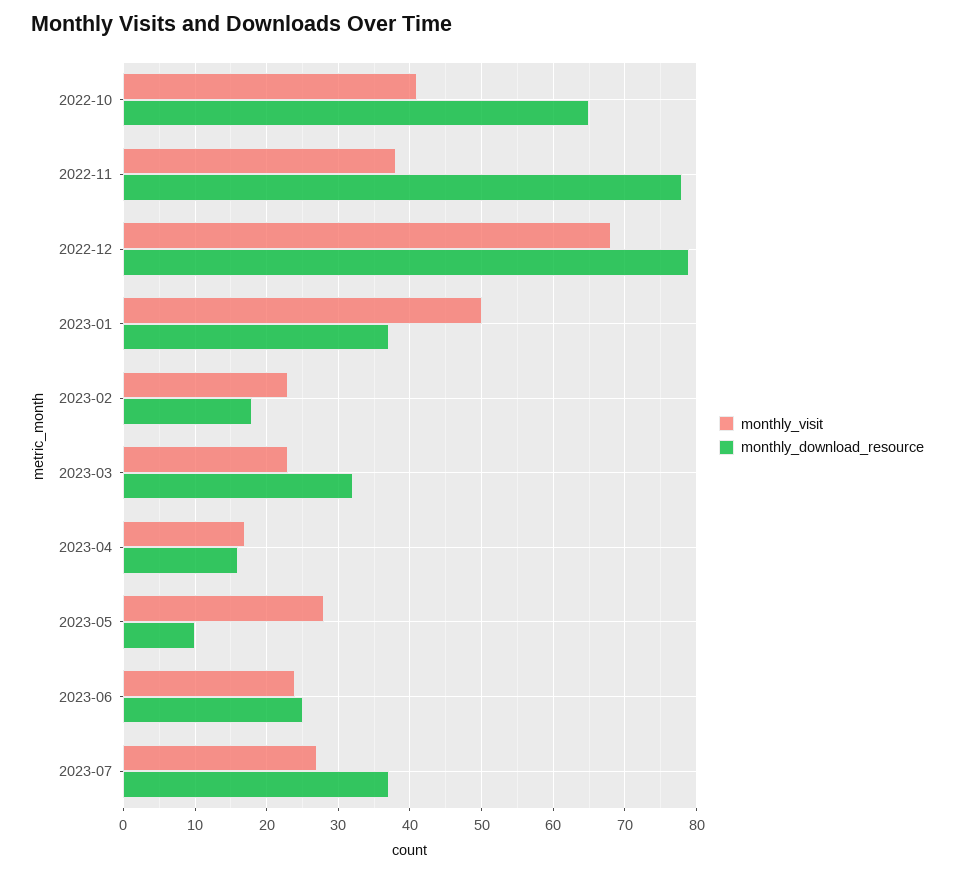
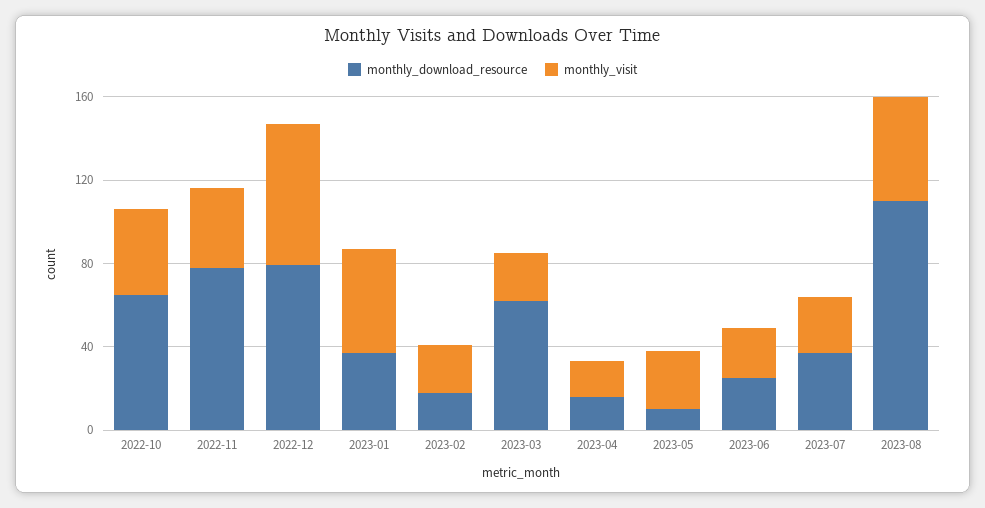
monthly_download_resource, 2023-03: 32 -> 60
monthly_download_resource, 2023-08: none -> 110
monthly_visit, 2023-08: none -> 50

